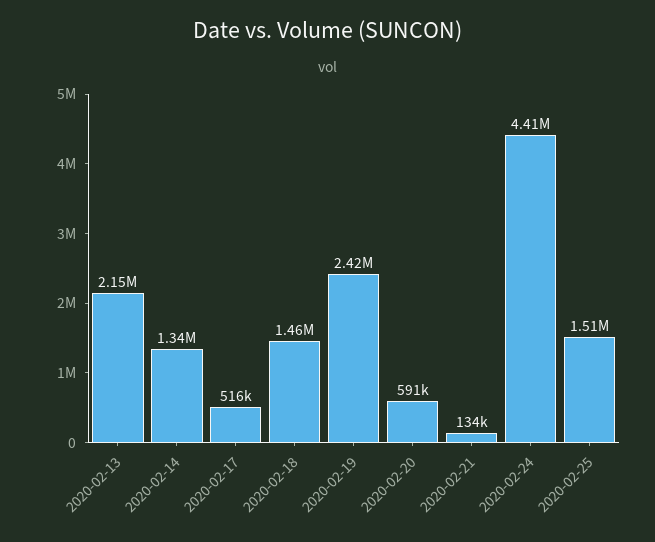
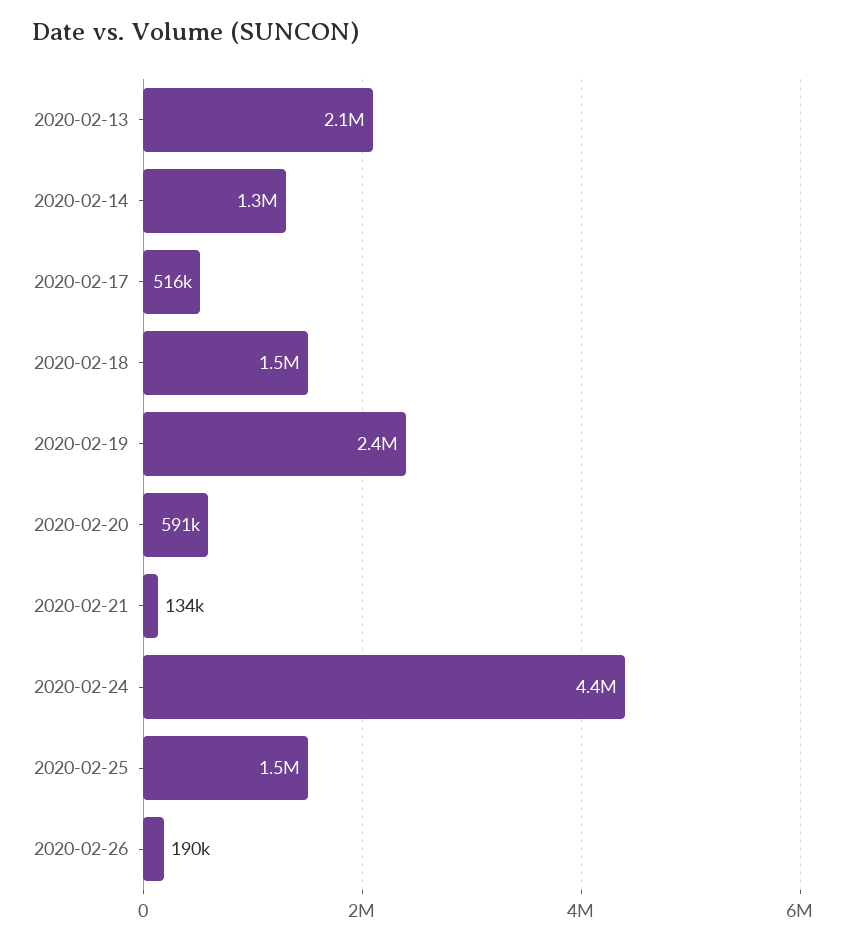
2020-02-26: none -> 190000

